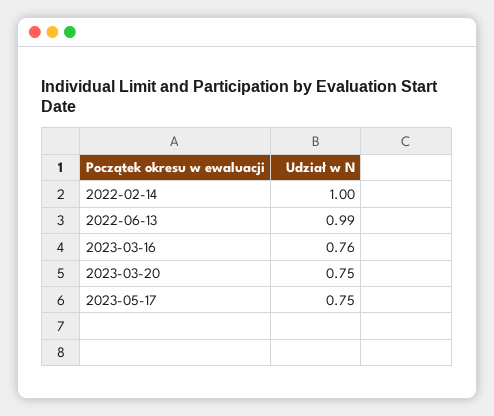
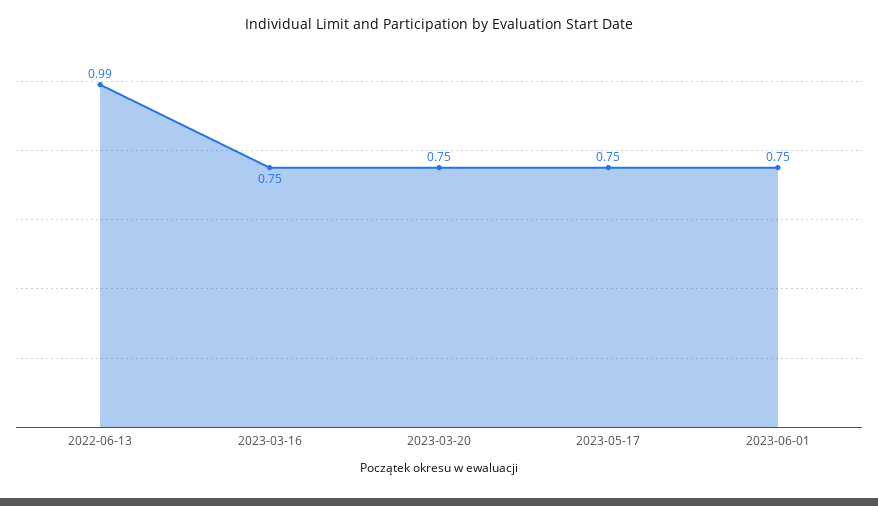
2022-02-14: 1 -> none
2023-03-16: 0.76 -> 0.75
2023-06-01: none -> 0.75

